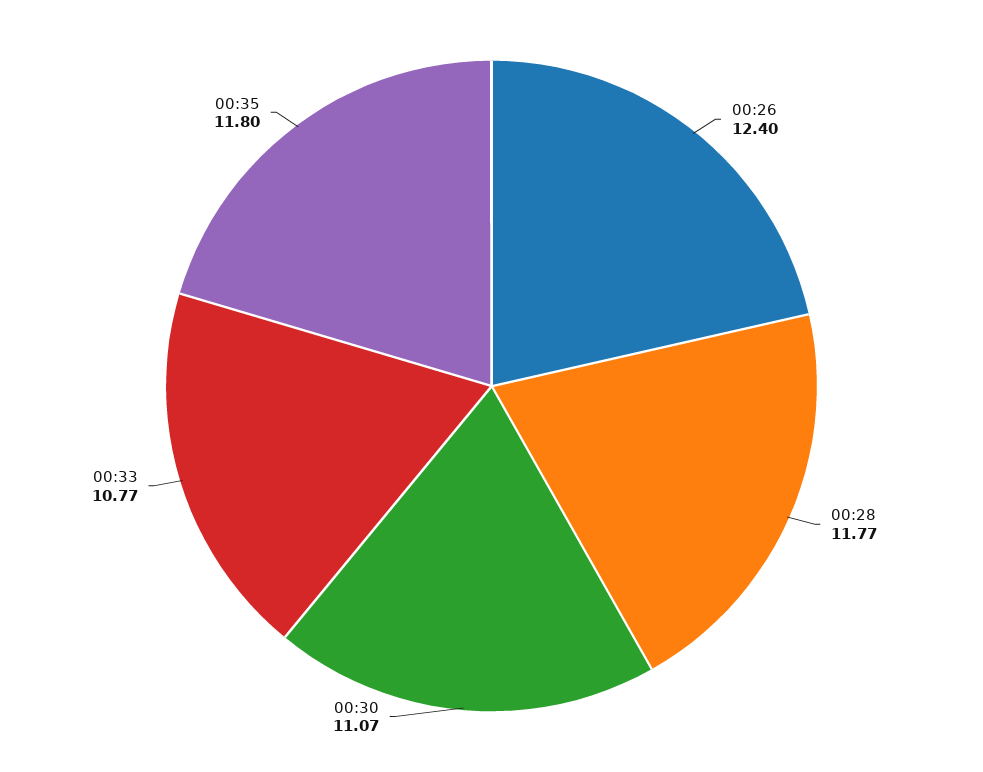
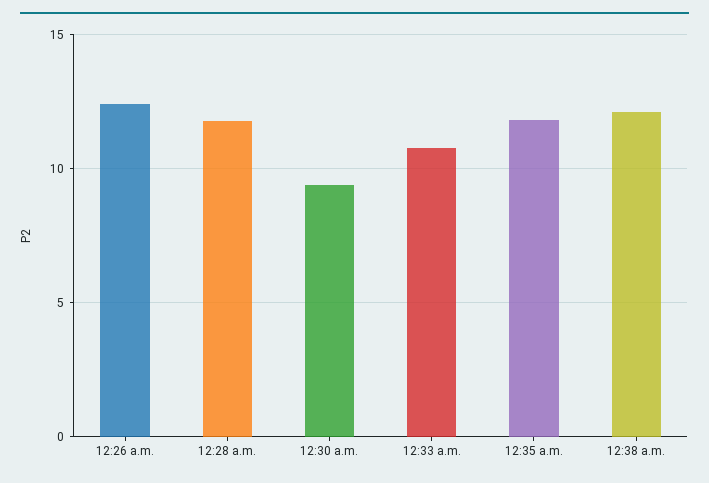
00:30: 11.07 -> 9.5
12:38 a.m.: none -> 12

